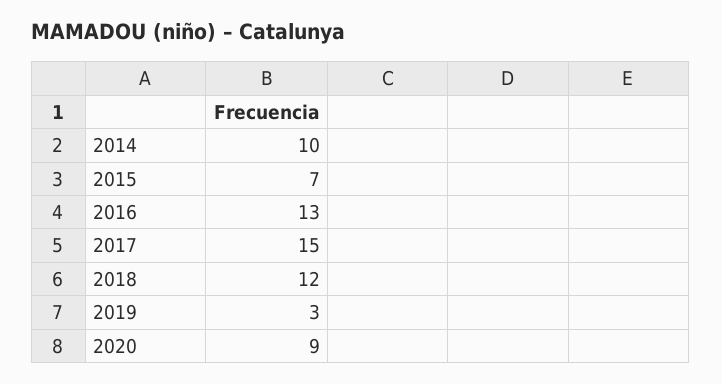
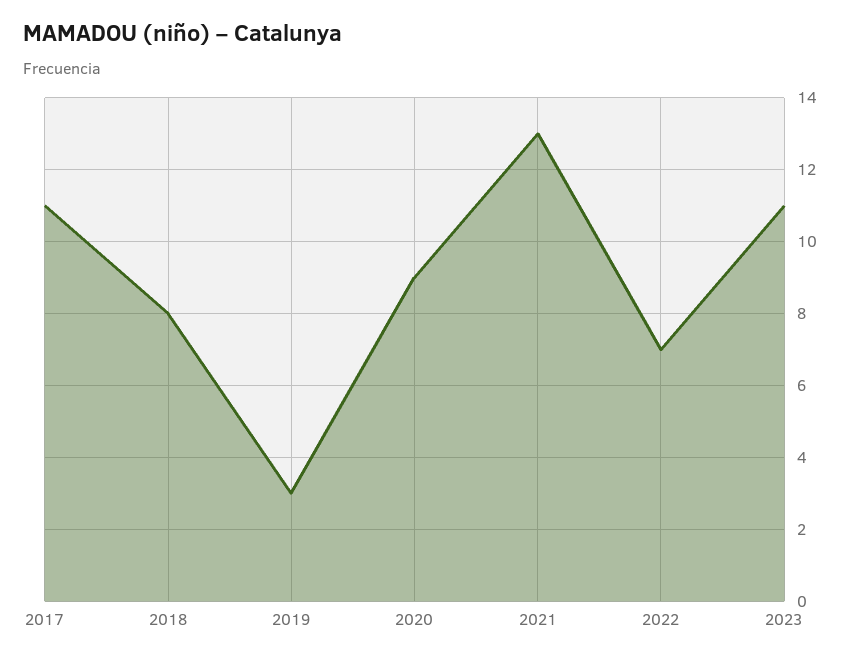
2014: 10 -> none
2015: 7 -> none
2016: 13 -> none
2017: 15 -> 11
2018: 12 -> 8
2021: none -> 13
2022: none -> 7
2023: none -> 11

